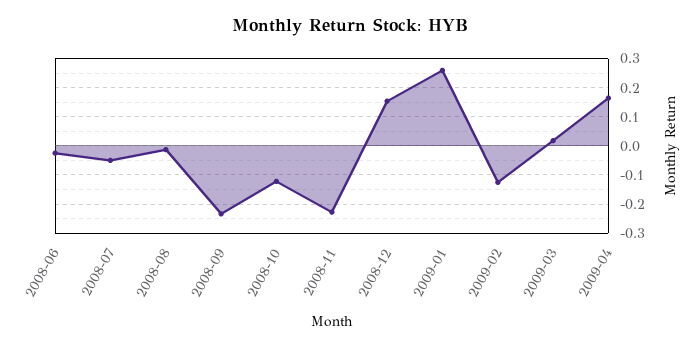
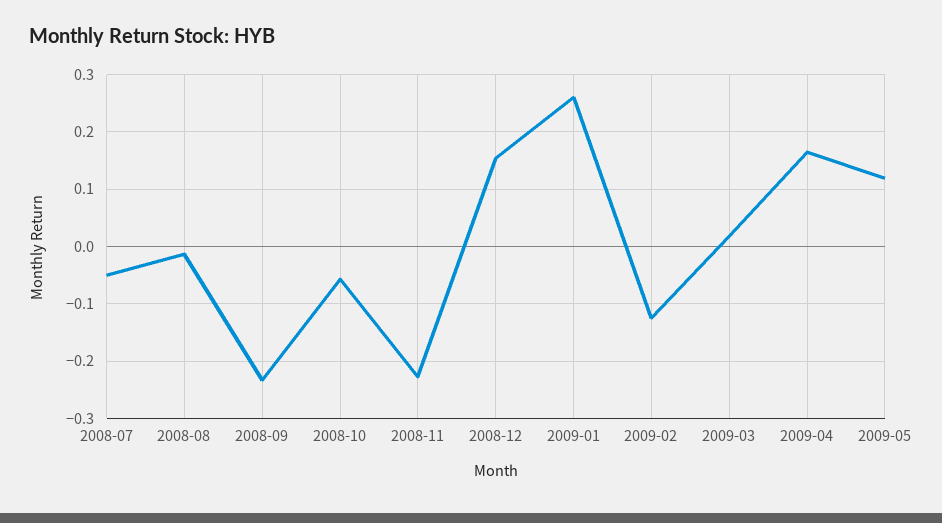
2008-06: -0.025 -> none
2008-10: -0.125 -> -0.06
2009-05: none -> 0.12

